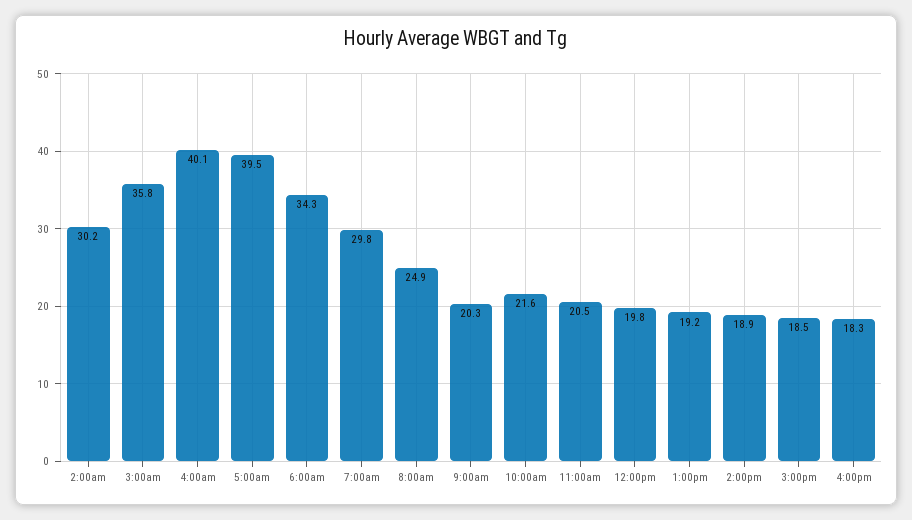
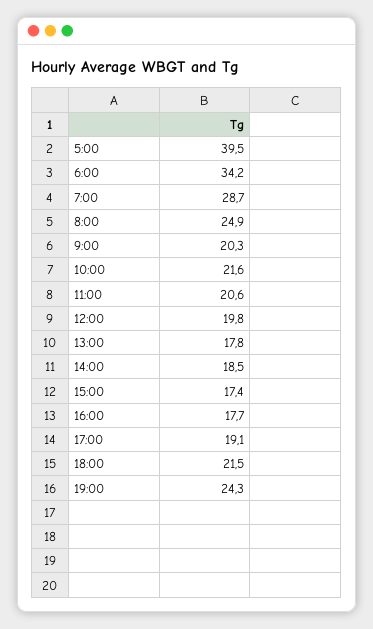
2:00am: 30.2 -> none
3:00am: 35.8 -> none
4:00am: 40.1 -> none
6:00am: 34.3 -> 34.2
7:00am: 29.8 -> 28.7
11:00am: 20.5 -> 20.6
1:00pm: 19.2 -> 17.8
2:00pm: 18.9 -> 18.5
3:00pm: 18.5 -> 17.4
4:00pm: 18.3 -> 17.7
17:00: none -> 19.1
18:00: none -> 21.5
19:00: none -> 24.3

